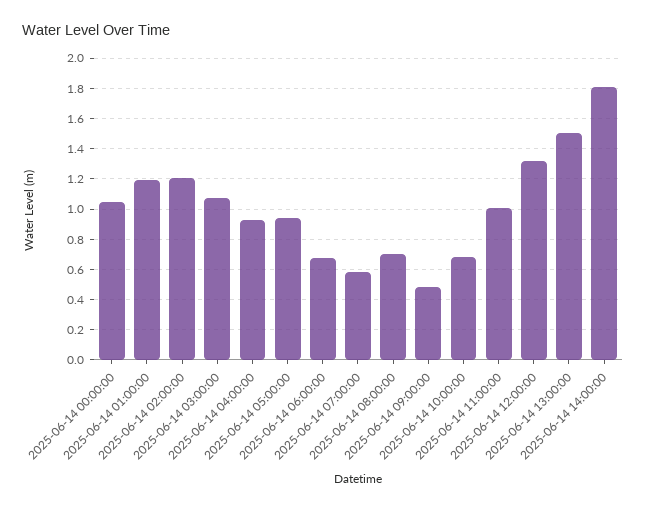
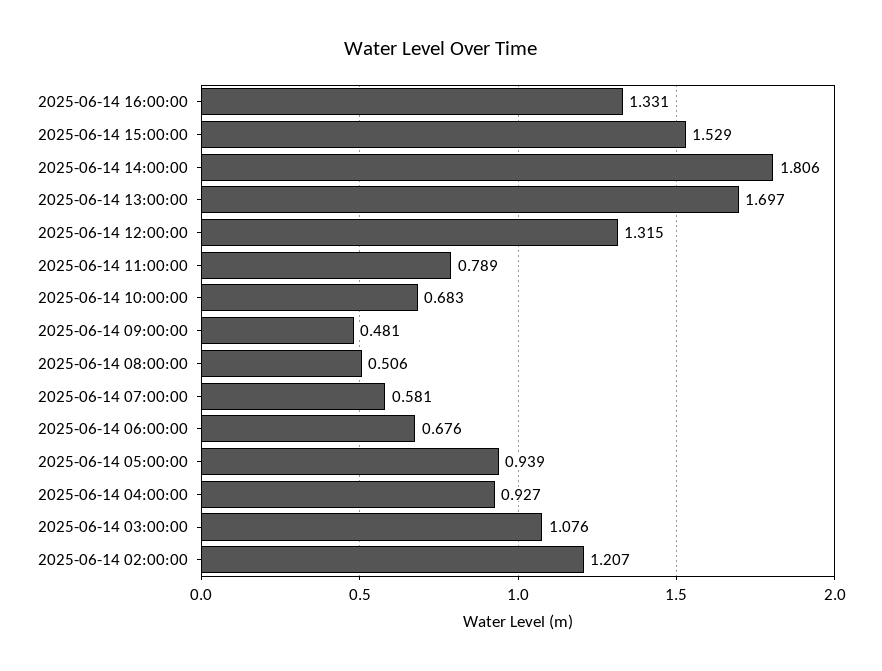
2025-06-14 00:00:00: 1.05 -> none
2025-06-14 01:00:00: 1.2 -> none
2025-06-14 08:00:00: 0.7 -> 0.506
2025-06-14 11:00:00: 1 -> 0.789
2025-06-14 13:00:00: 1.5 -> 1.697
2025-06-14 16:00:00: none -> 1.331
2025-06-14 15:00:00: none -> 1.529

